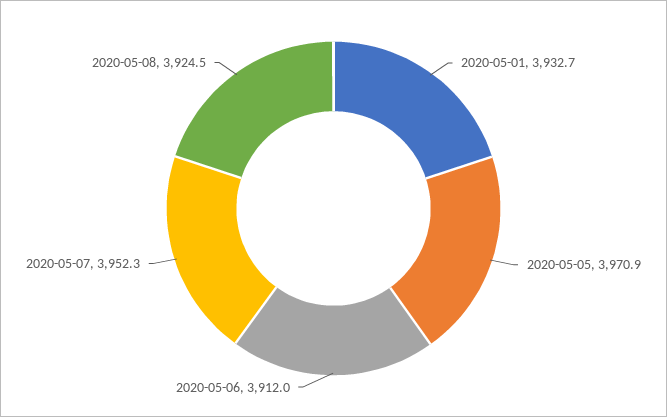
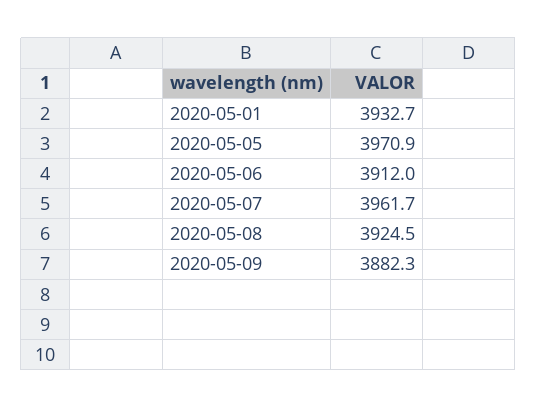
2020-05-07: 3952.3 -> 3961.7
2020-05-09: none -> 3882.3

